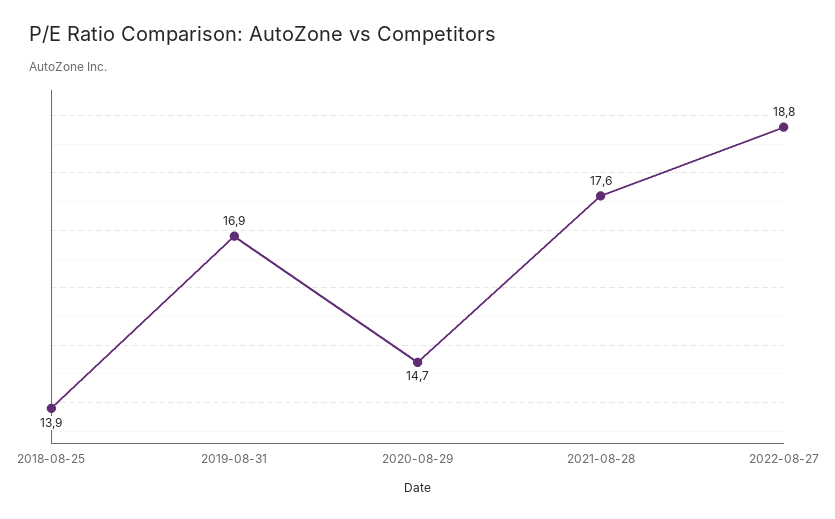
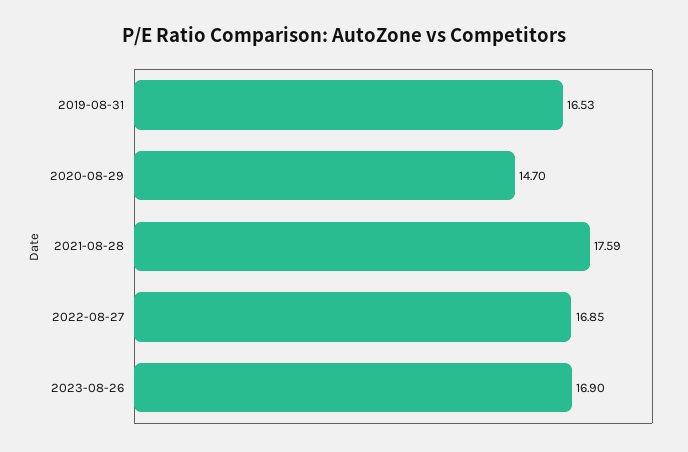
2018-08-25: 13.9 -> none
2019-08-31: 16.9 -> 16.53
2022-08-27: 18.8 -> 16.85
2023-08-26: none -> 16.9

